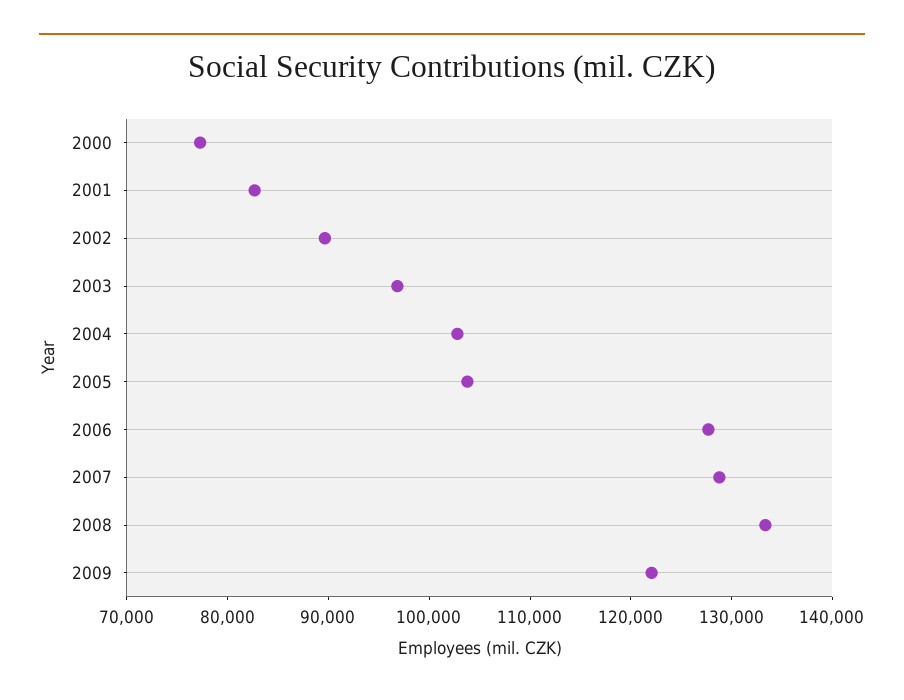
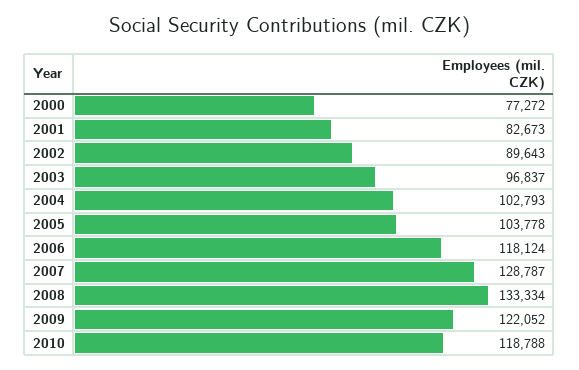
2006: 128000 -> 118124
2010: none -> 118788

